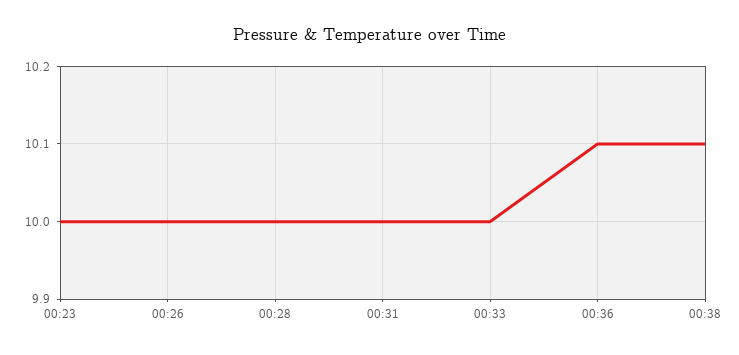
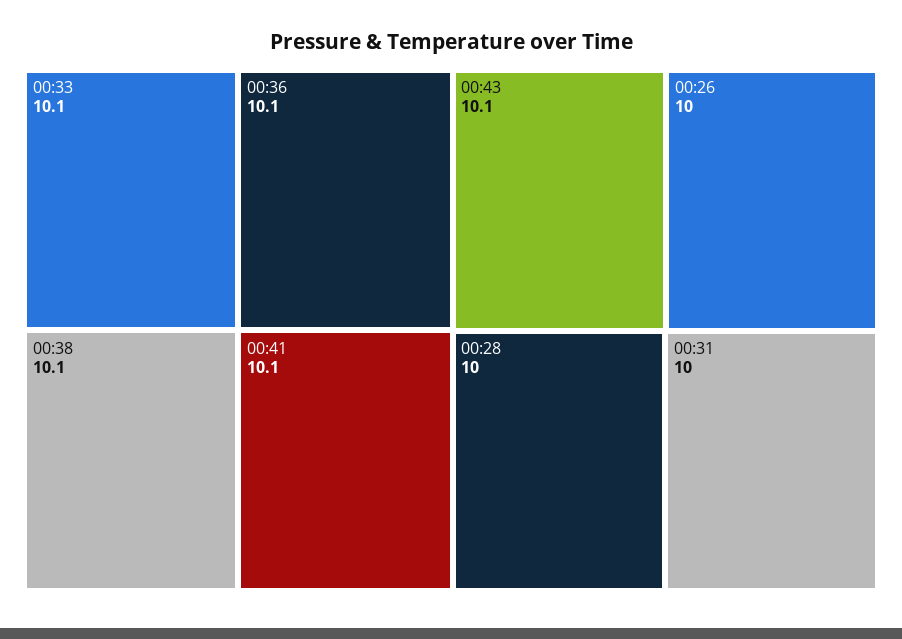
00:23: 10 -> none
00:33: 10 -> 10.1
00:41: none -> 10.1
00:43: none -> 10.1

